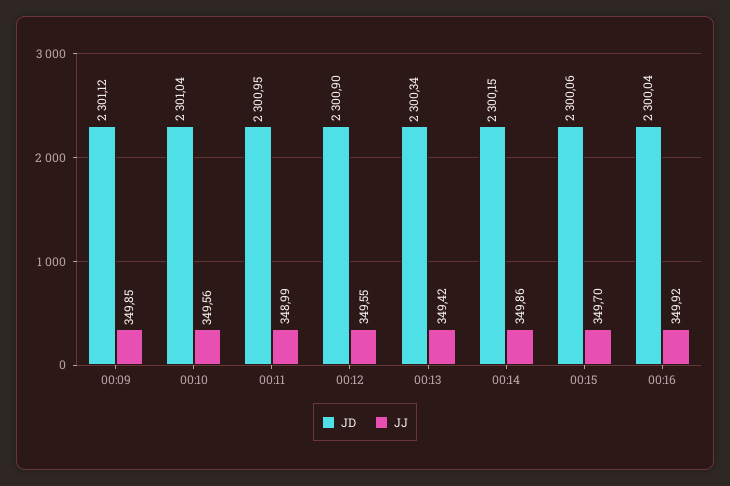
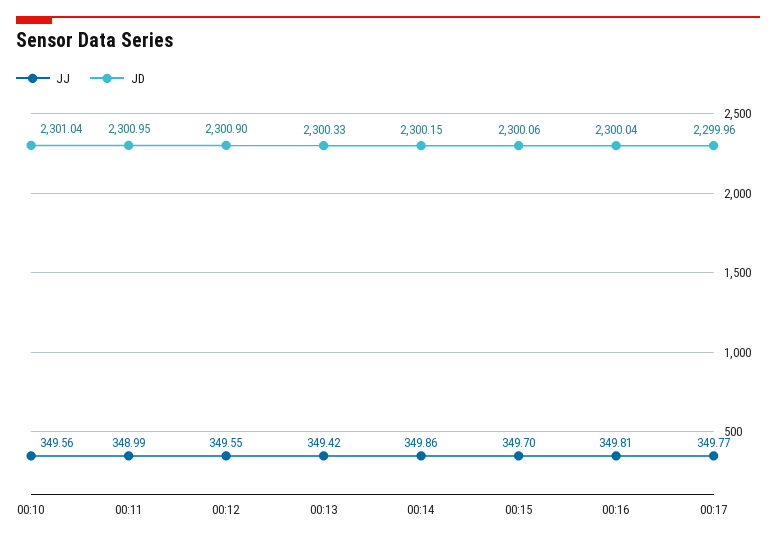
JD, 00:09: 2301.12 -> none
JJ, 00:09: 349.85 -> none
JD, 00:13: 2300.34 -> 2300.33
JJ, 00:16: 349.92 -> 349.81
JJ, 00:17: none -> 349.77
JD, 00:17: none -> 2299.96

